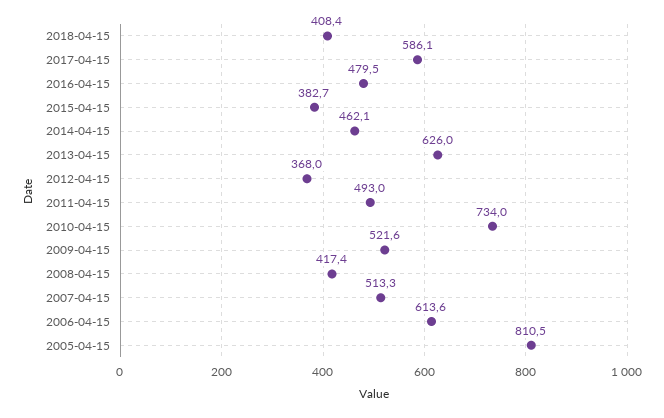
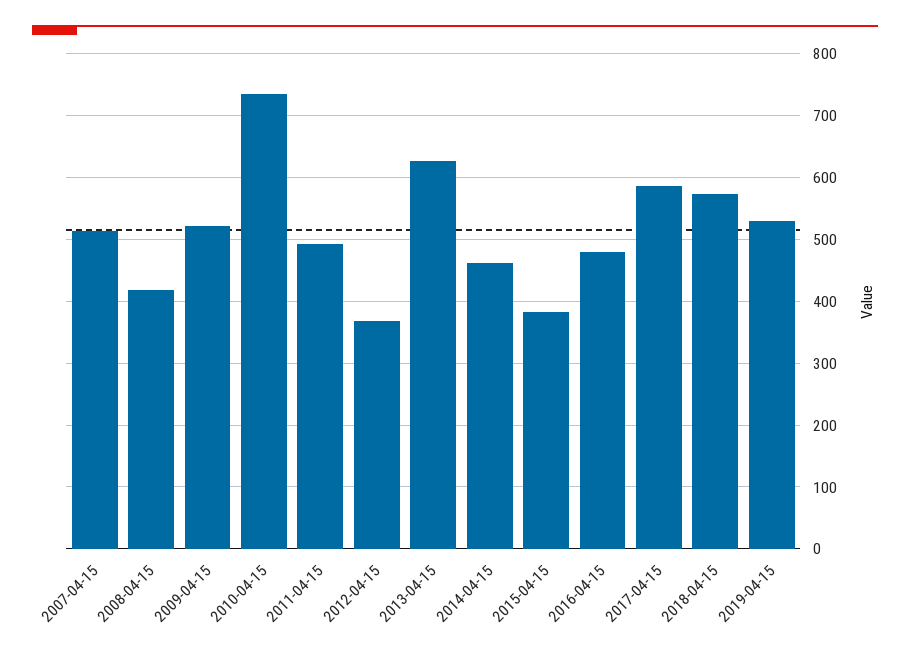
2018-04-15: 408.4 -> 570
2006-04-15: 613.6 -> none
2005-04-15: 810.5 -> none
2019-04-15: none -> 530

